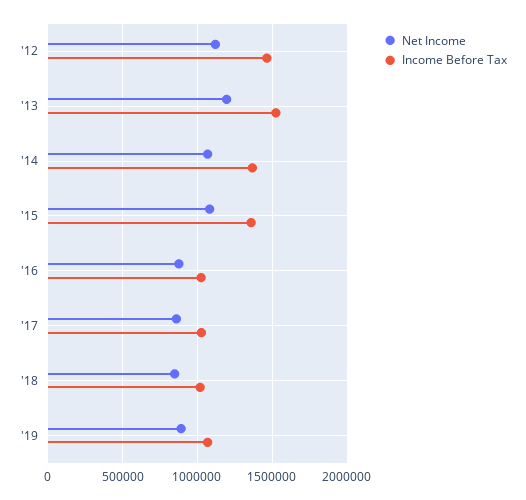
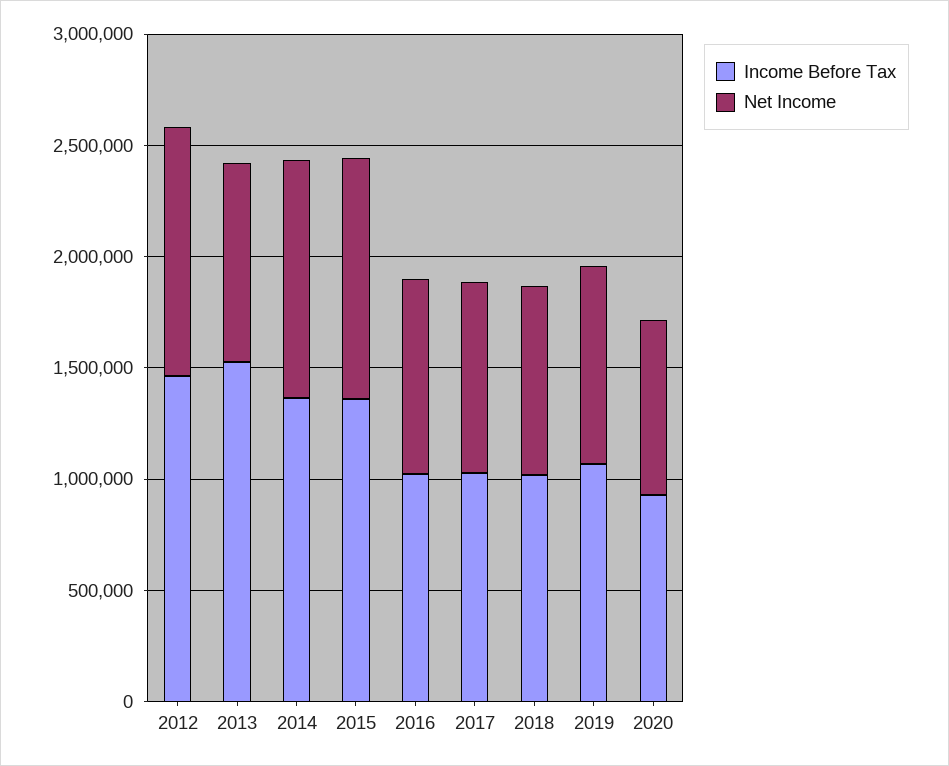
Net Income, '13: 1200000 -> 900000
Income Before Tax, 2020: none -> 900000
Net Income, 2020: none -> 800000

